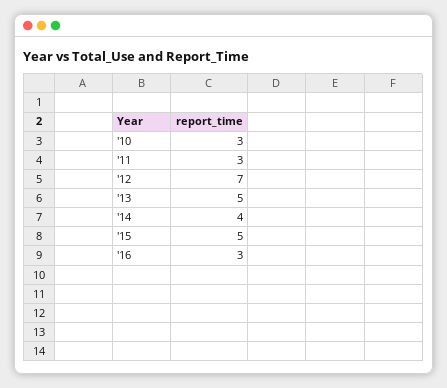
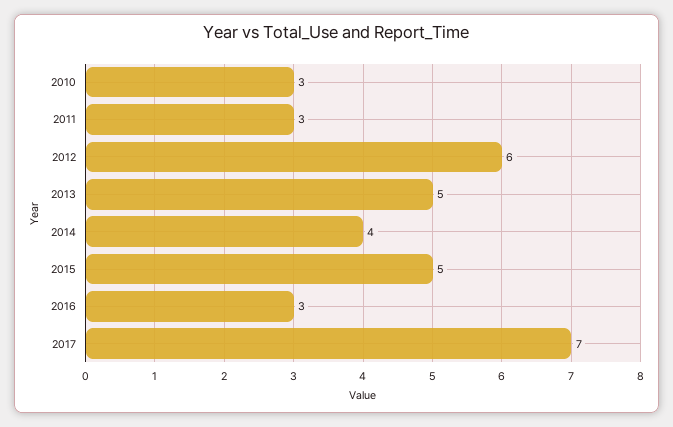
'12: 7 -> 6
2017: none -> 7

